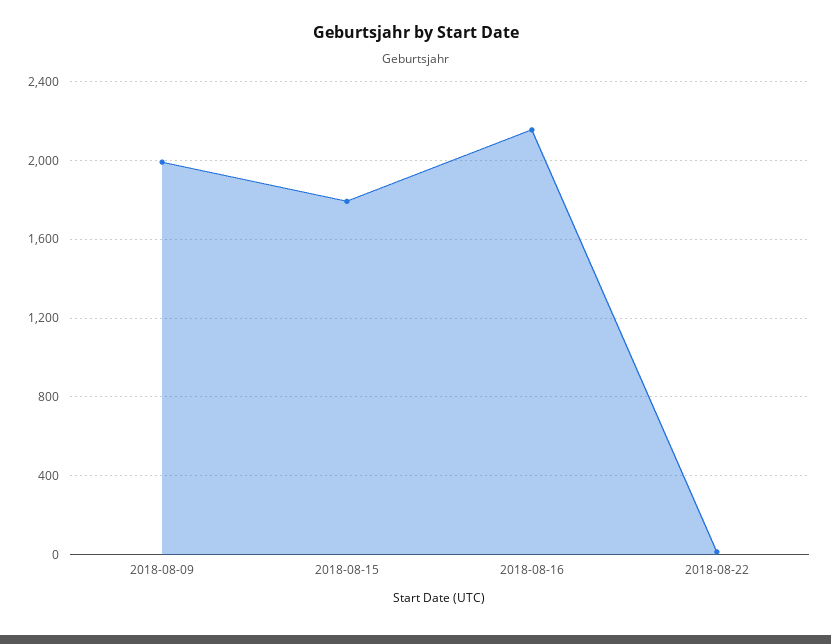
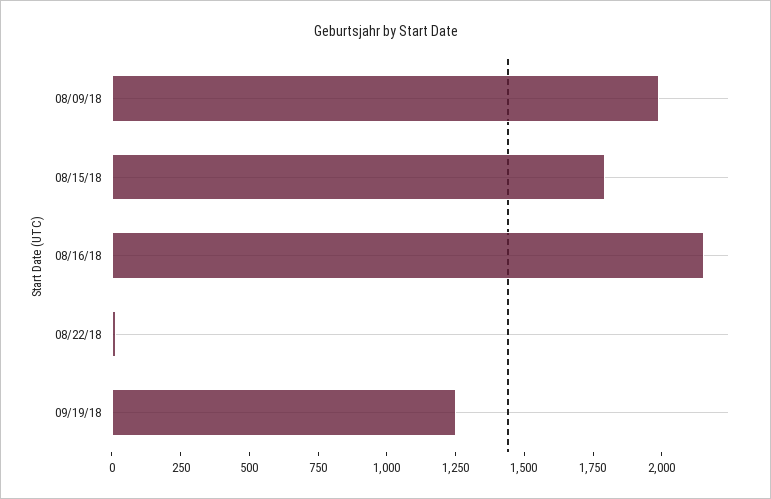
09/19/18: none -> 1250

